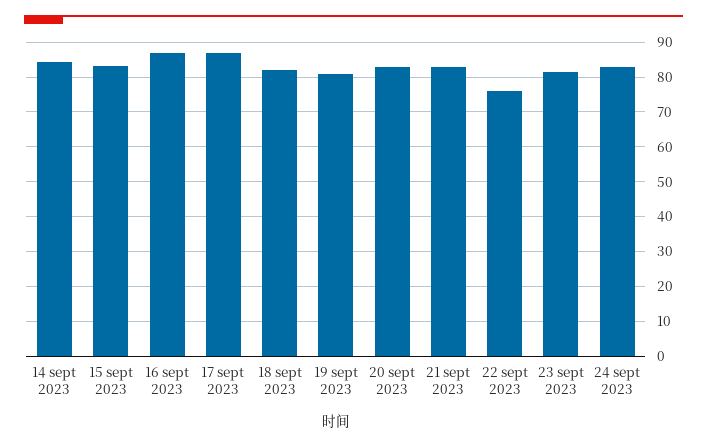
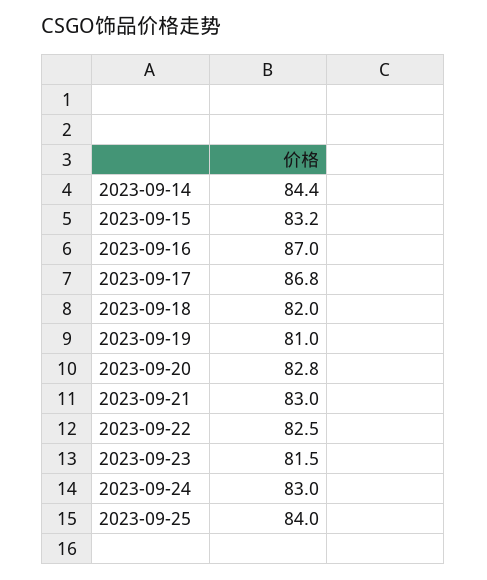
22 sept 2023: 76 -> 82.5
2023-09-25: none -> 84

